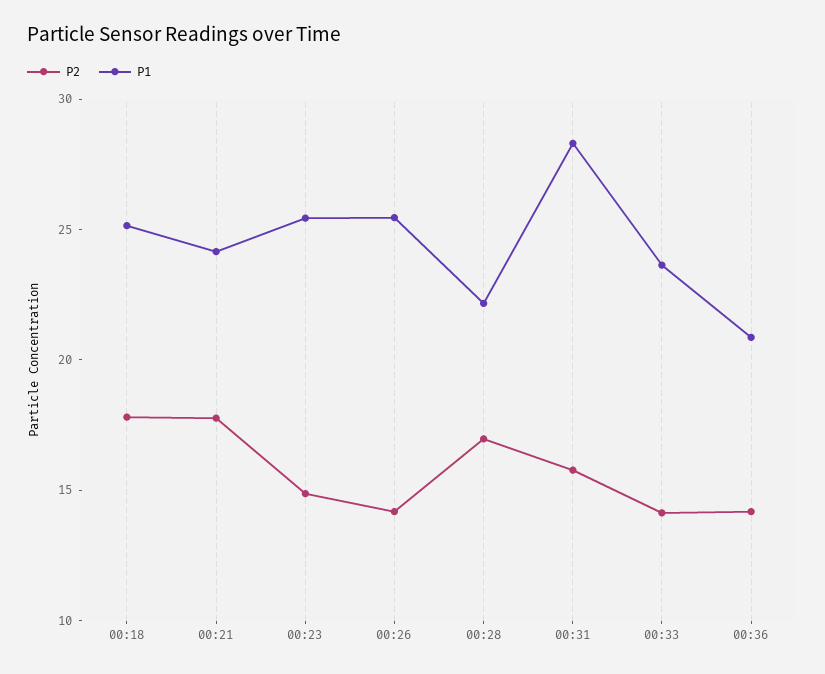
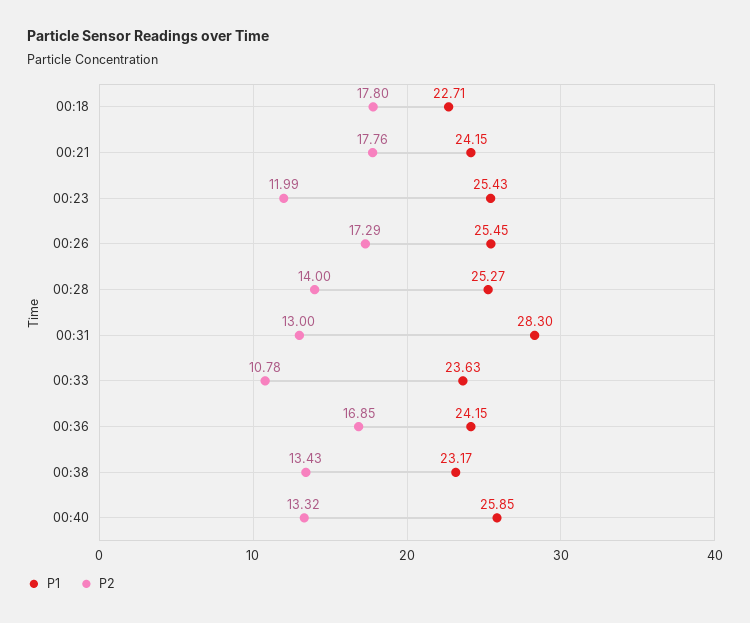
P1, 00:18: 25 -> 22.71
P2, 00:23: 15 -> 11.99
P2, 00:26: 14 -> 17.29
P2, 00:28: 17 -> 14
P1, 00:28: 22 -> 25.27
P2, 00:31: 16 -> 13
P2, 00:33: 14 -> 10.78
P2, 00:36: 14 -> 16.85
P1, 00:36: 21 -> 24.15
P1, 00:38: none -> 23.17
P2, 00:38: none -> 13.43
P1, 00:40: none -> 25.85
P2, 00:40: none -> 13.32

